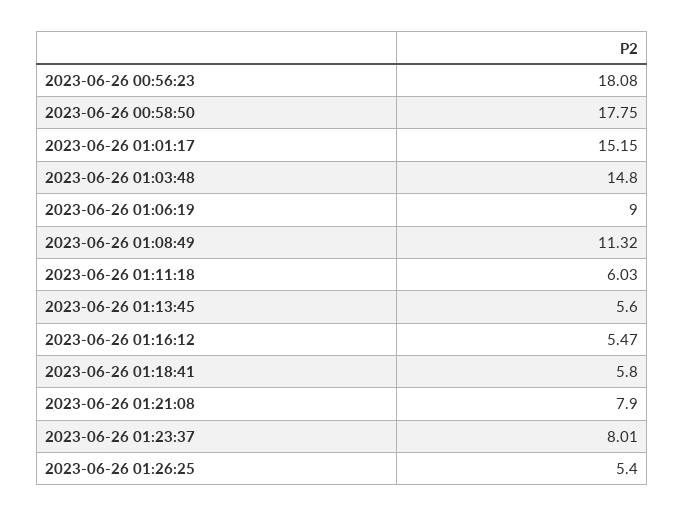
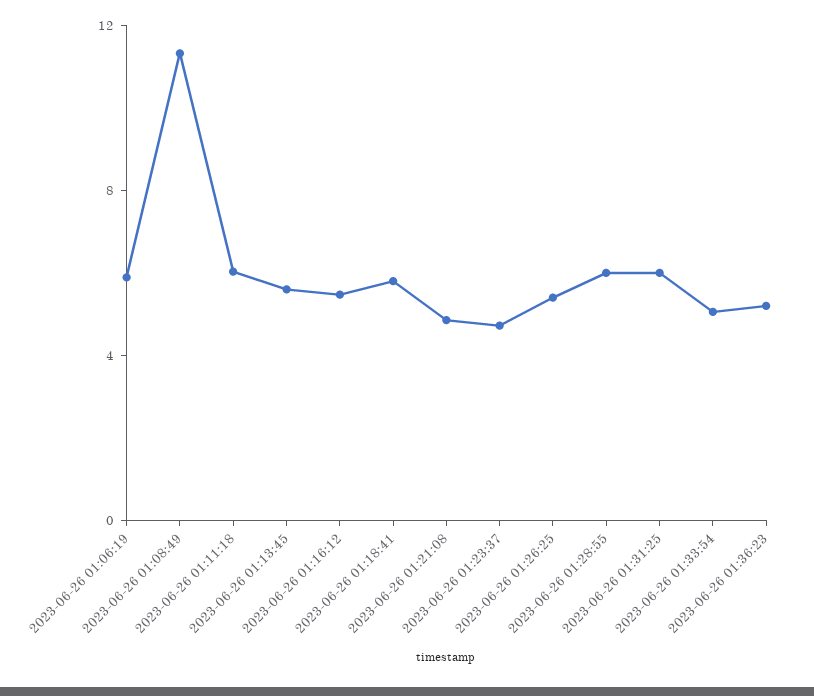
2023-06-26 00:56:23: 18.08 -> none
2023-06-26 00:58:50: 17.75 -> none
2023-06-26 01:01:17: 15.15 -> none
2023-06-26 01:03:48: 14.8 -> none
2023-06-26 01:06:19: 9 -> 6
2023-06-26 01:21:08: 7.9 -> 5
2023-06-26 01:23:37: 8.01 -> 5
2023-06-26 01:28:55: none -> 6
2023-06-26 01:31:25: none -> 6
2023-06-26 01:33:54: none -> 5
2023-06-26 01:36:23: none -> 5

